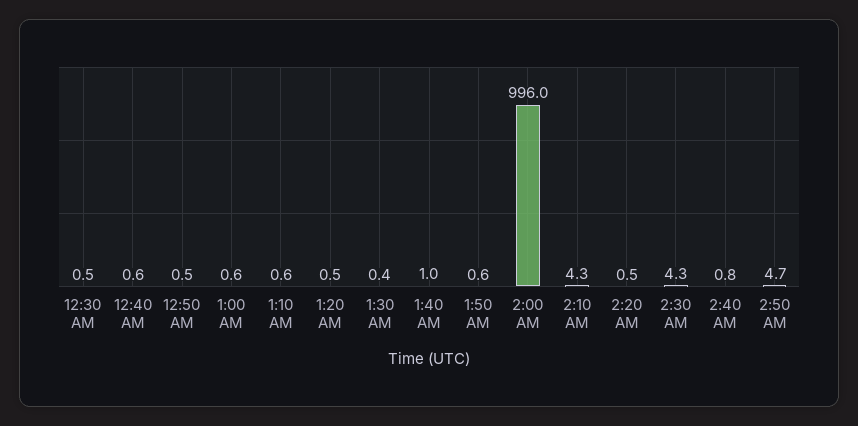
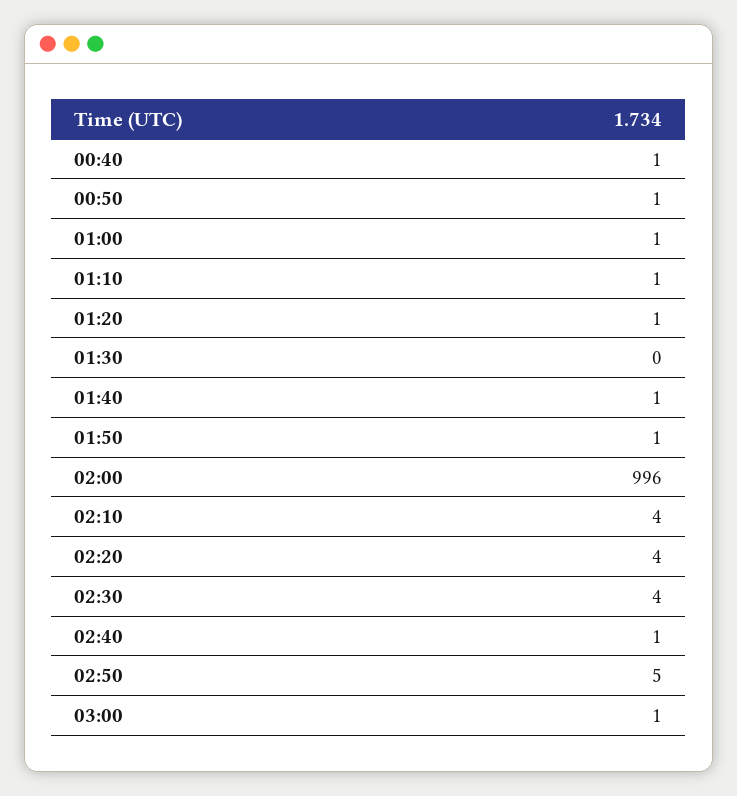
12:30 AM: 0.5 -> none
2:20 AM: 0.5 -> 4
03:00: none -> 1

